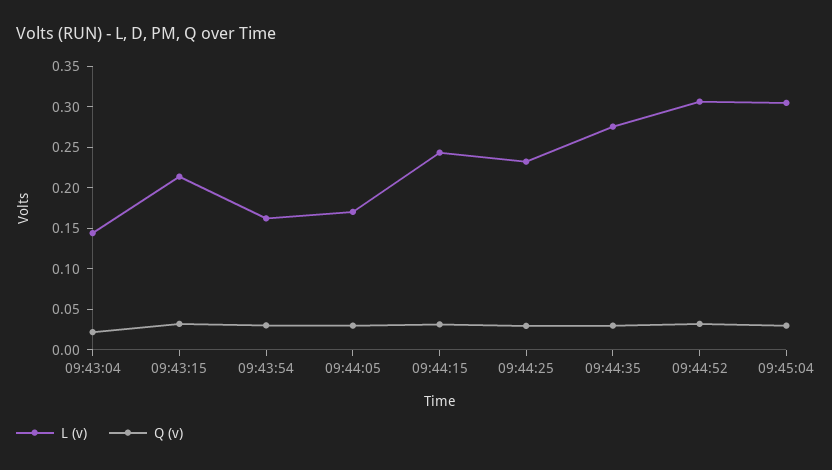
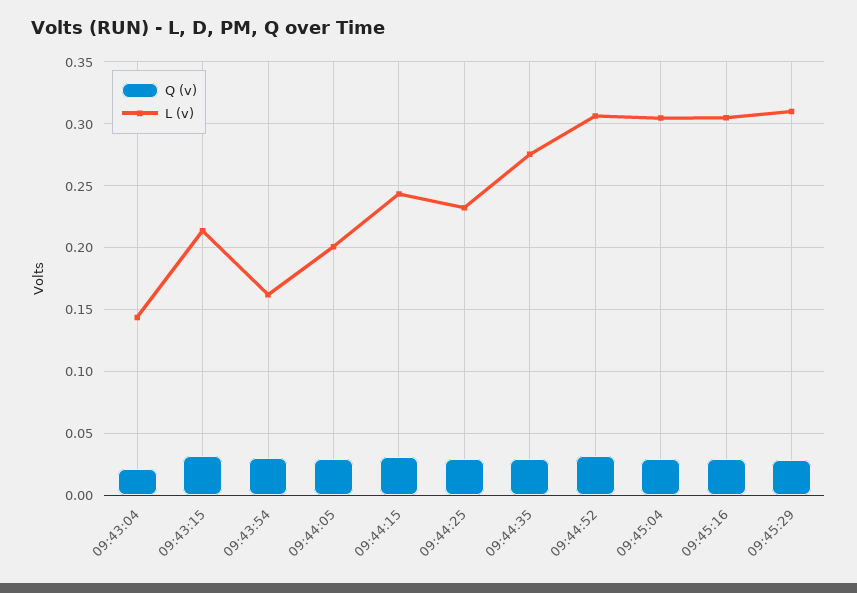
L (v), 09:44:05: 0.17 -> 0.2
Q (v), 09:45:16: none -> 0.03
L (v), 09:45:16: none -> 0.305
Q (v), 09:45:29: none -> 0.03
L (v), 09:45:29: none -> 0.31

